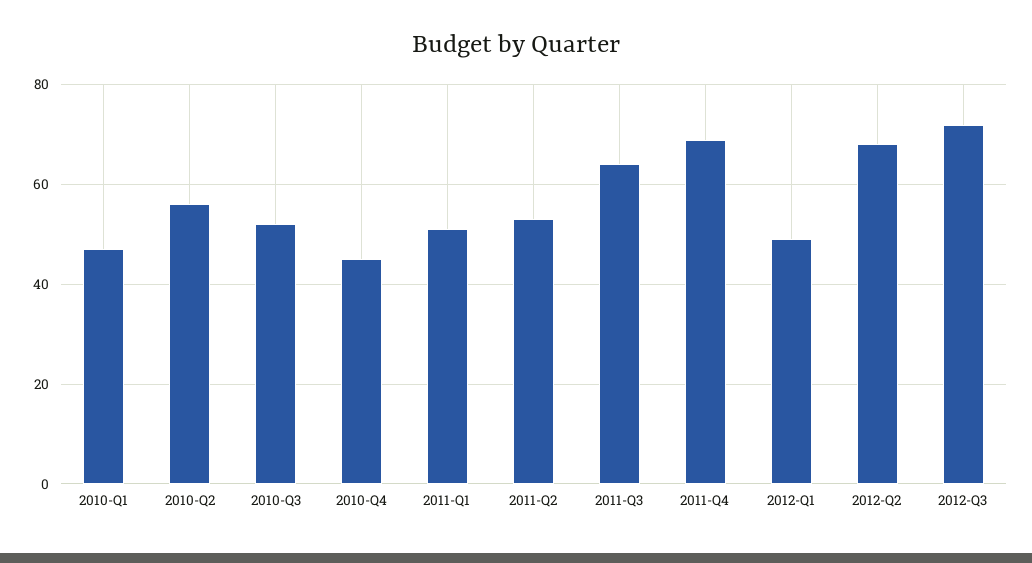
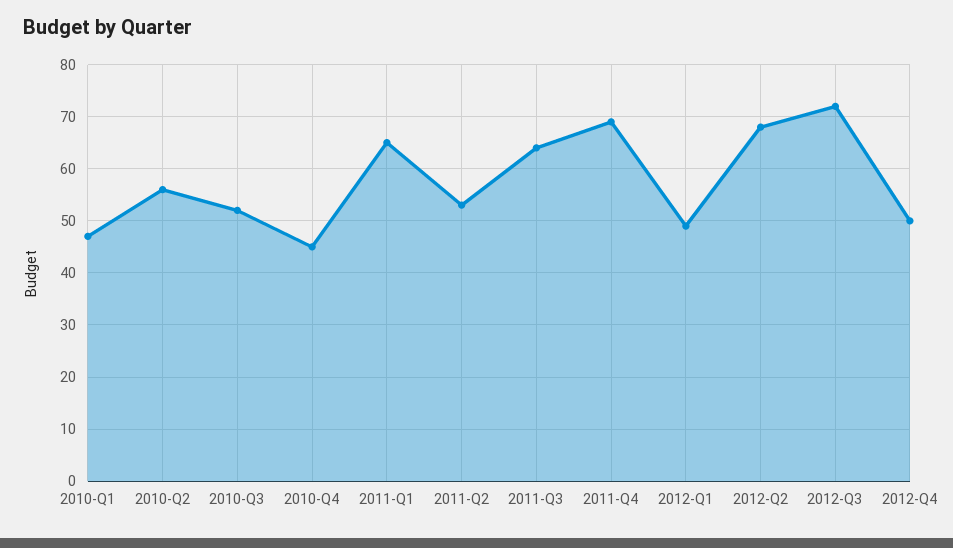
2011-Q1: 50 -> 65
2012-Q4: none -> 50

